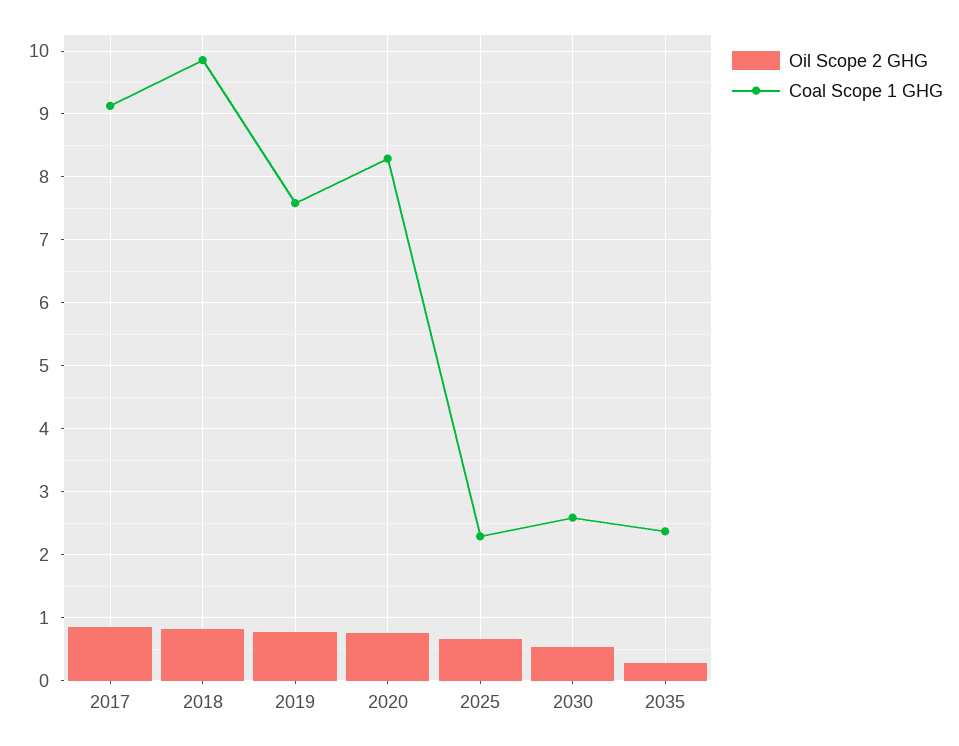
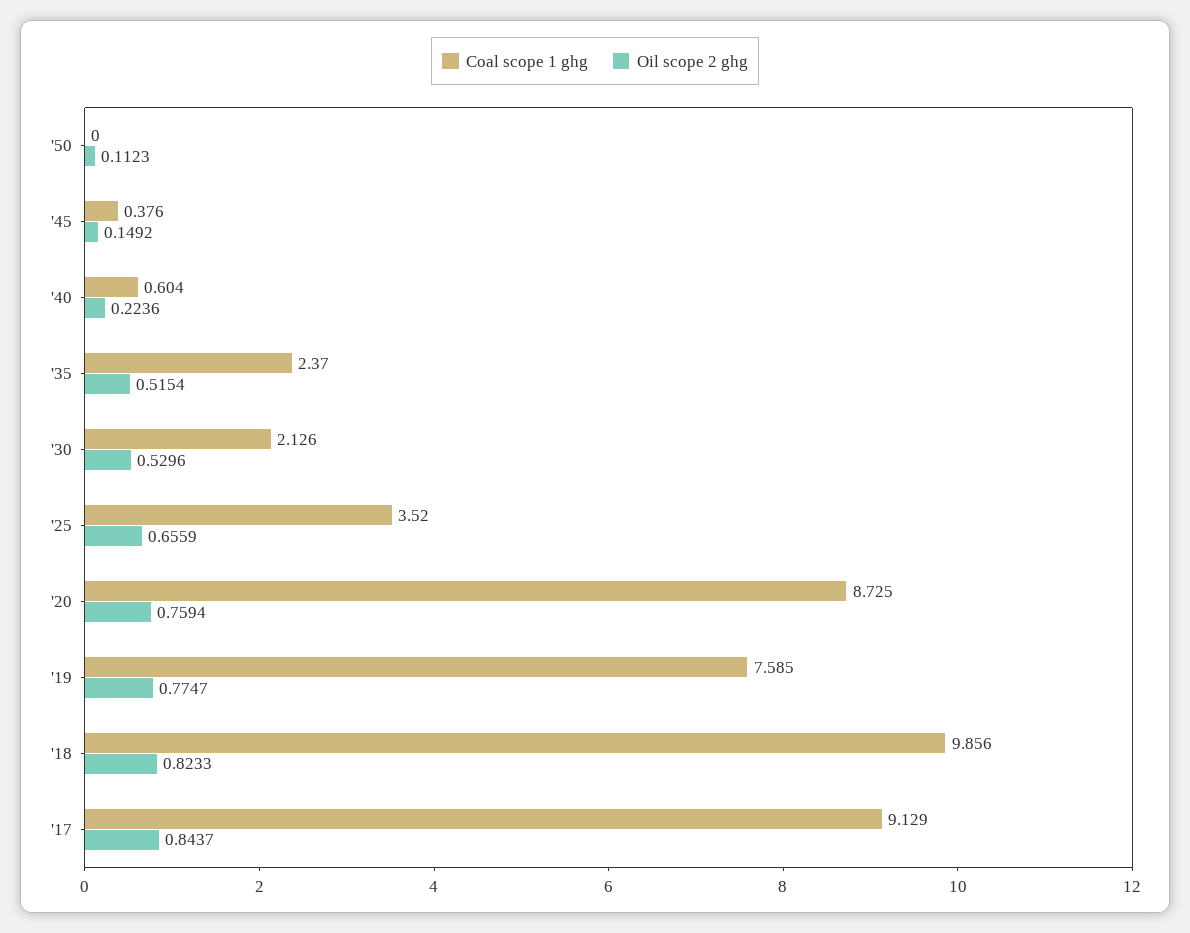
Coal Scope 1 GHG, 2020: 8.3 -> 8.725
Coal Scope 1 GHG, 2025: 2.3 -> 3.52
Coal Scope 1 GHG, 2030: 2.6 -> 2.126
Oil Scope 2 GHG, 2035: 0.3 -> 0.5154
Coal Scope 1 GHG, '50: none -> 0
Oil Scope 2 GHG, '50: none -> 0.1123
Coal Scope 1 GHG, '45: none -> 0.376
Oil Scope 2 GHG, '45: none -> 0.1492
Coal Scope 1 GHG, '40: none -> 0.604
Oil Scope 2 GHG, '40: none -> 0.2236

